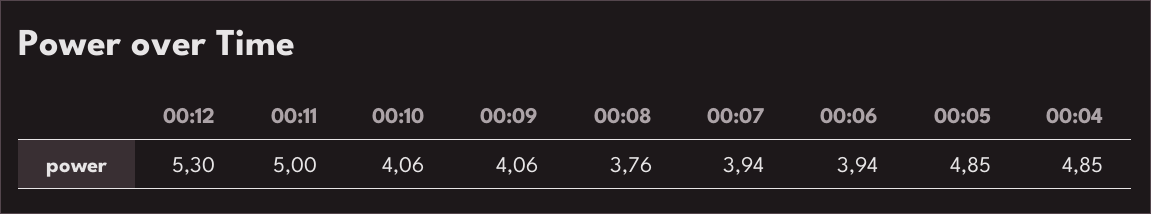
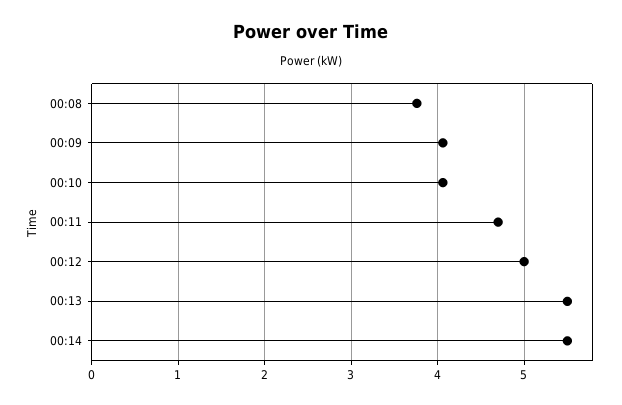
00:12: 5.3 -> 5
00:11: 5 -> 4.7
00:07: 3.94 -> none
00:06: 3.94 -> none
00:05: 4.85 -> none
00:04: 4.85 -> none
00:13: none -> 5.5
00:14: none -> 5.5

